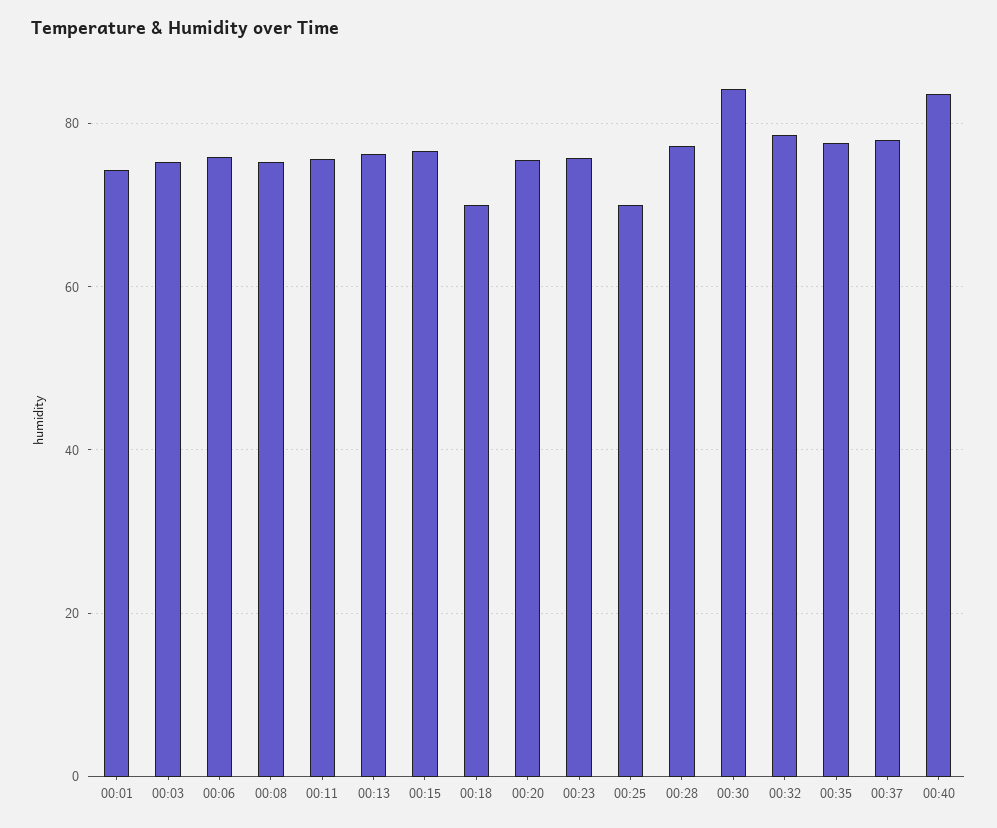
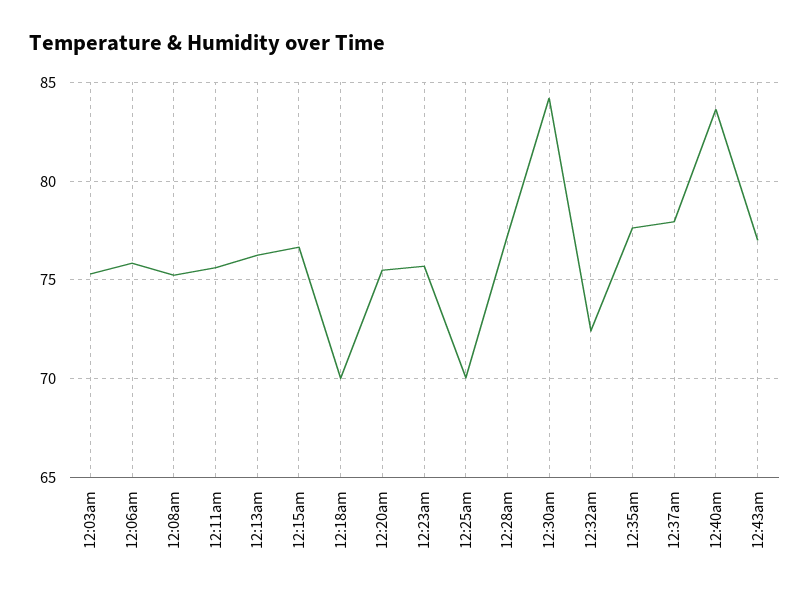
00:01: 74 -> none
00:32: 78 -> 72.5
12:43am: none -> 77

